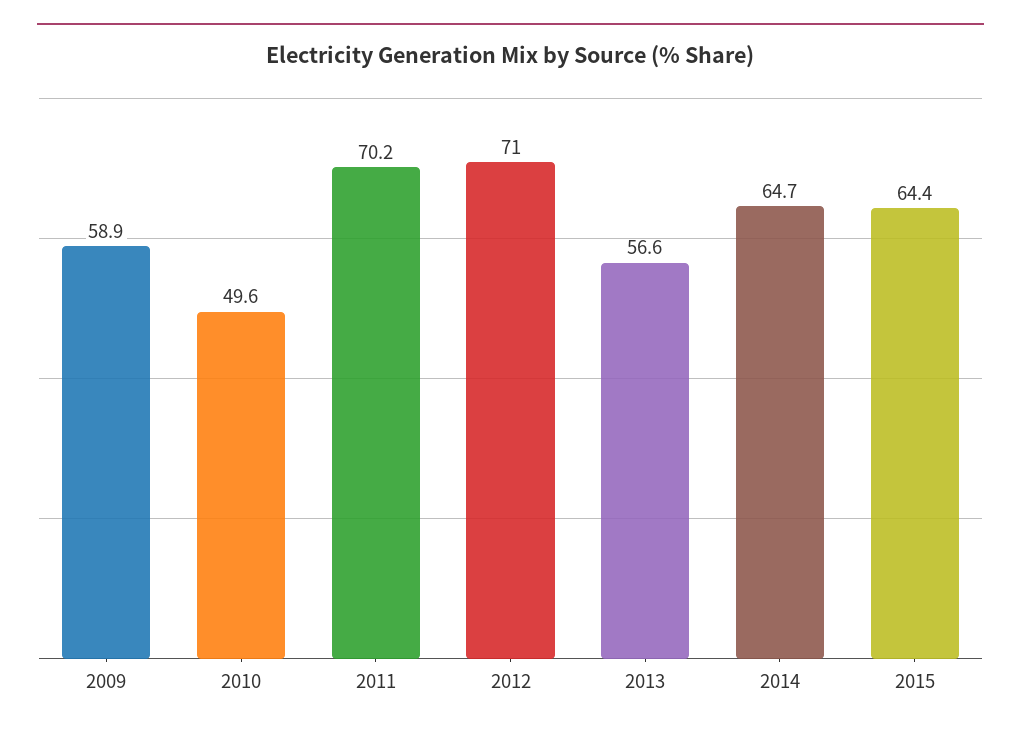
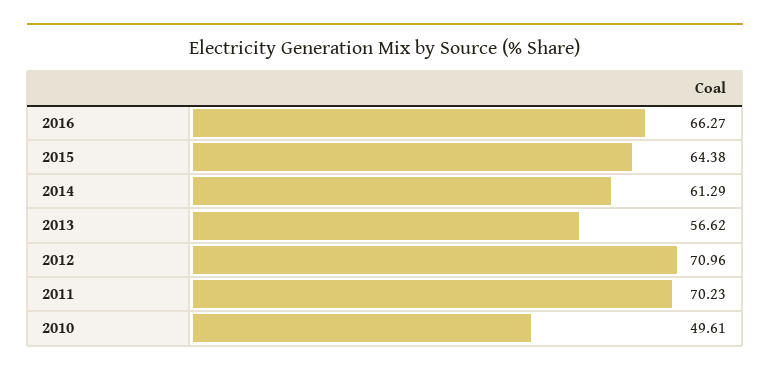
2009: 58.9 -> none
2014: 64.7 -> 61.29
2016: none -> 66.27

